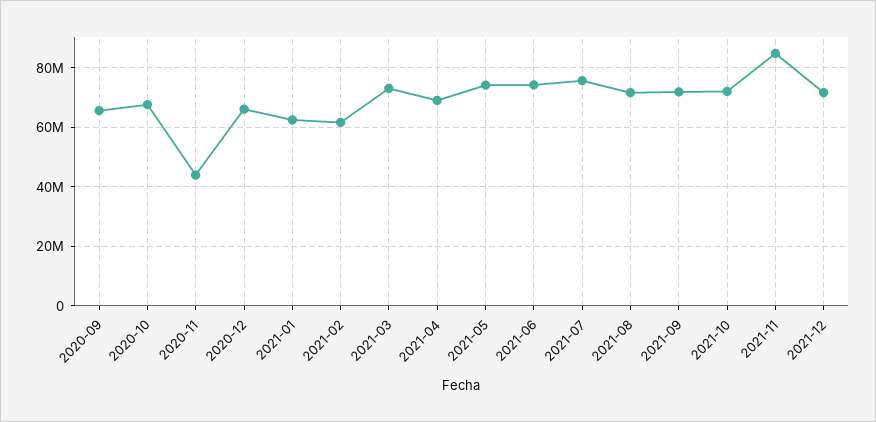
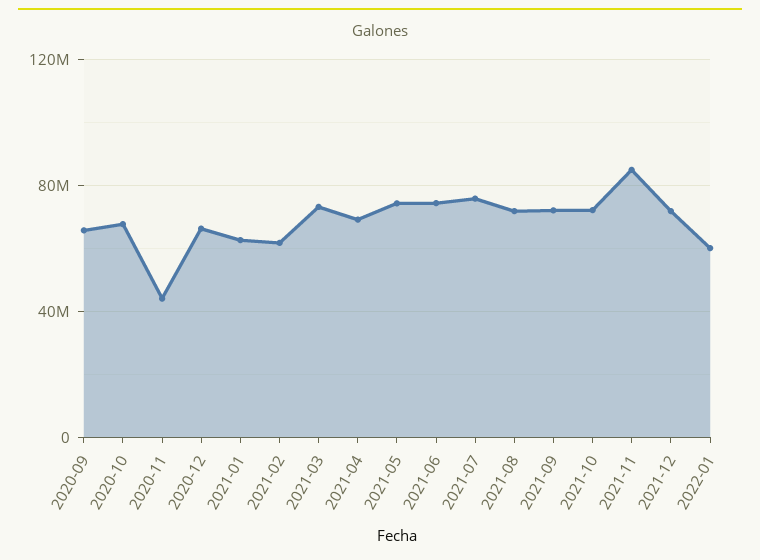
2022-01: none -> 60000000

